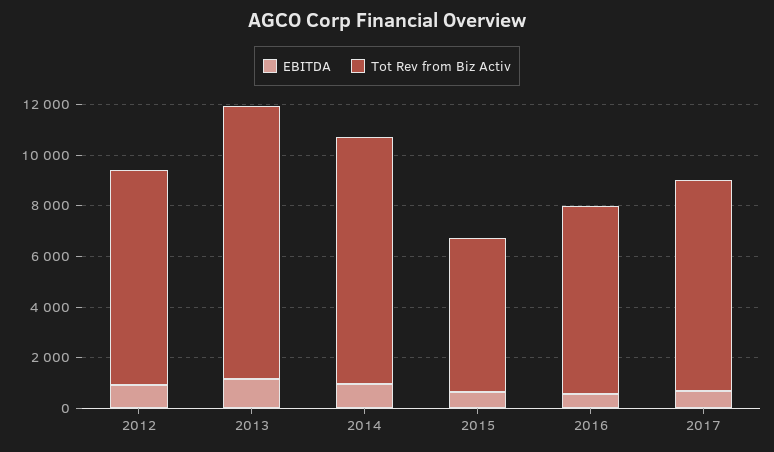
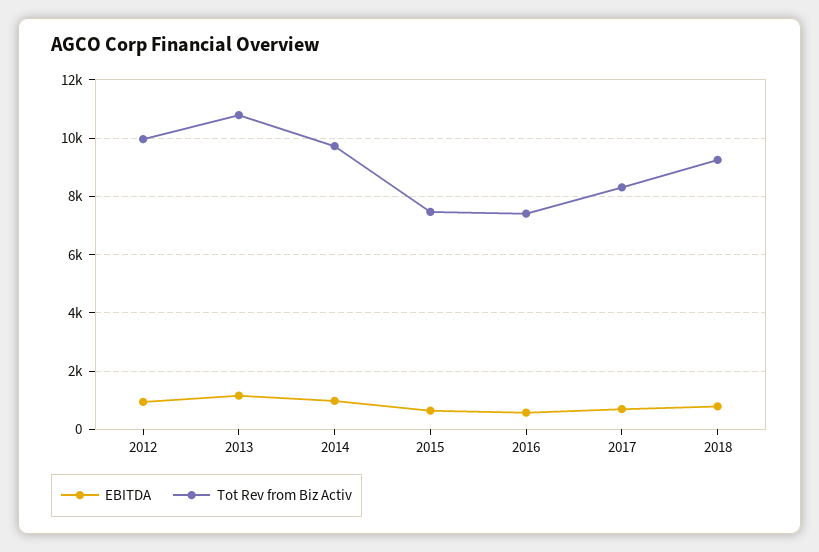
Tot Rev from Biz Activ, 2012: 8500 -> 10000
Tot Rev from Biz Activ, 2015: 6000 -> 7500
EBITDA, 2018: none -> 750
Tot Rev from Biz Activ, 2018: none -> 9250

